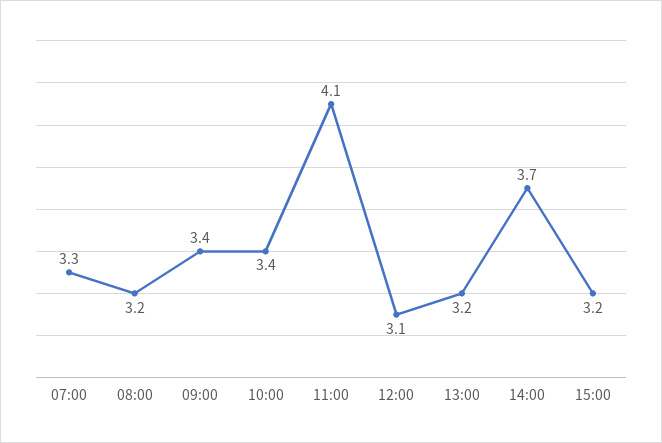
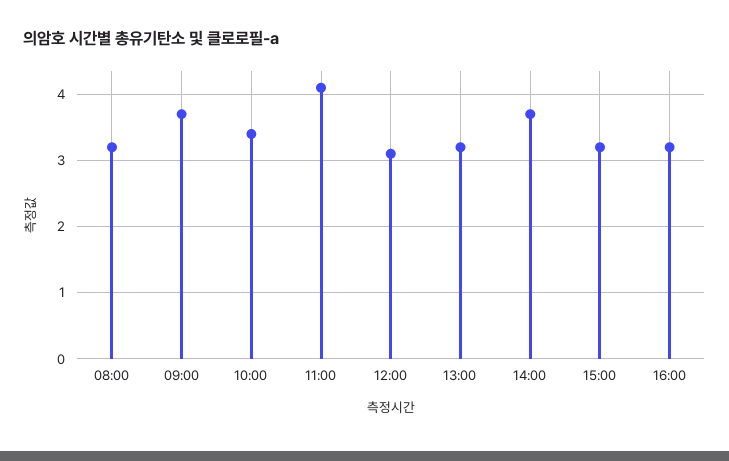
07:00: 3.3 -> none
09:00: 3.4 -> 3.7
16:00: none -> 3.2

